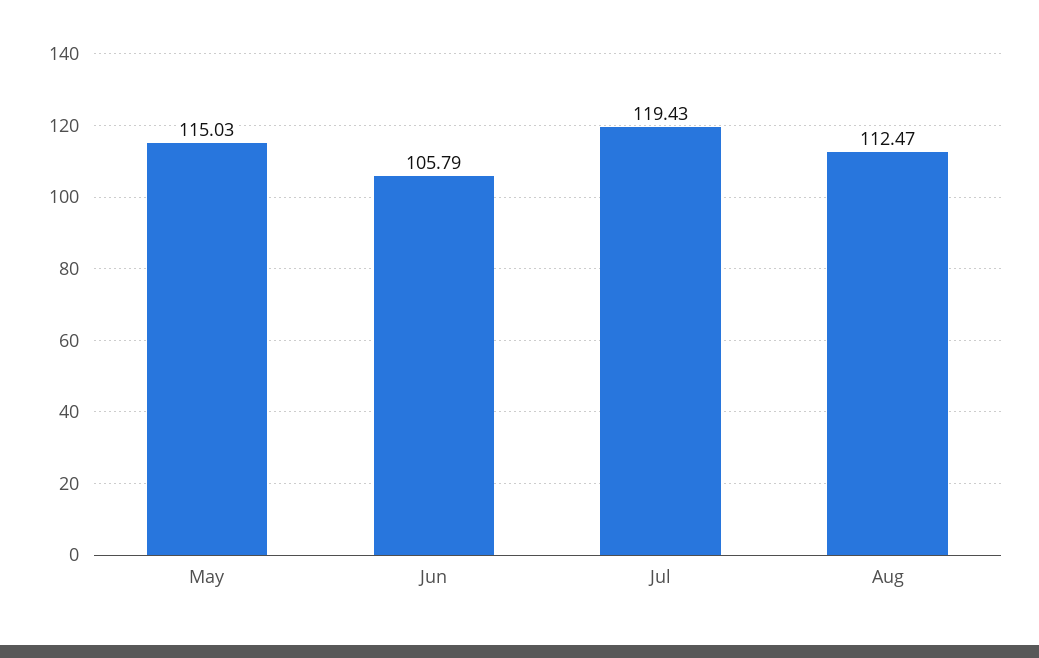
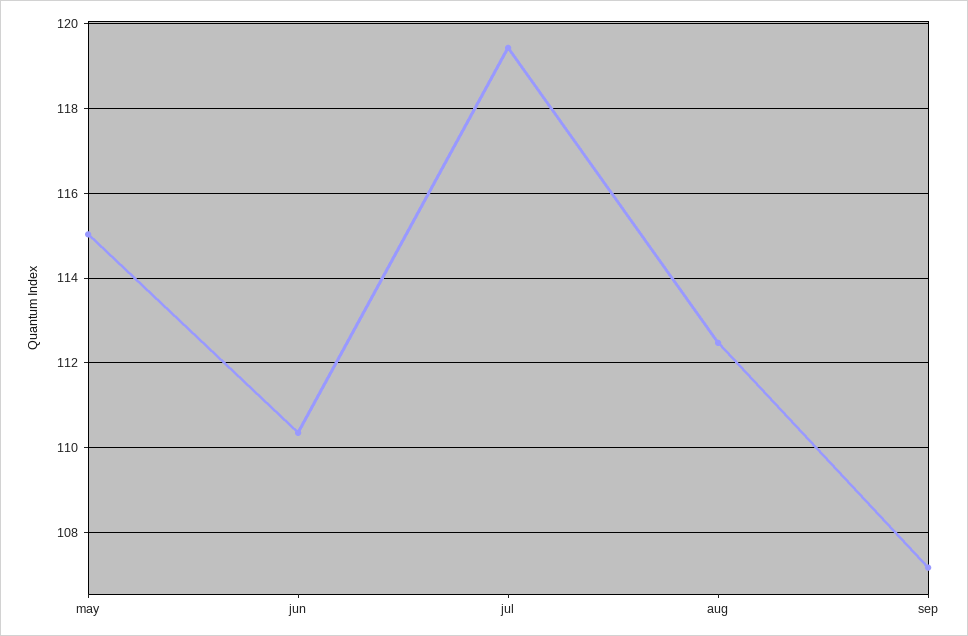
Jun: 105.79 -> 110.4
sep: none -> 107.2

